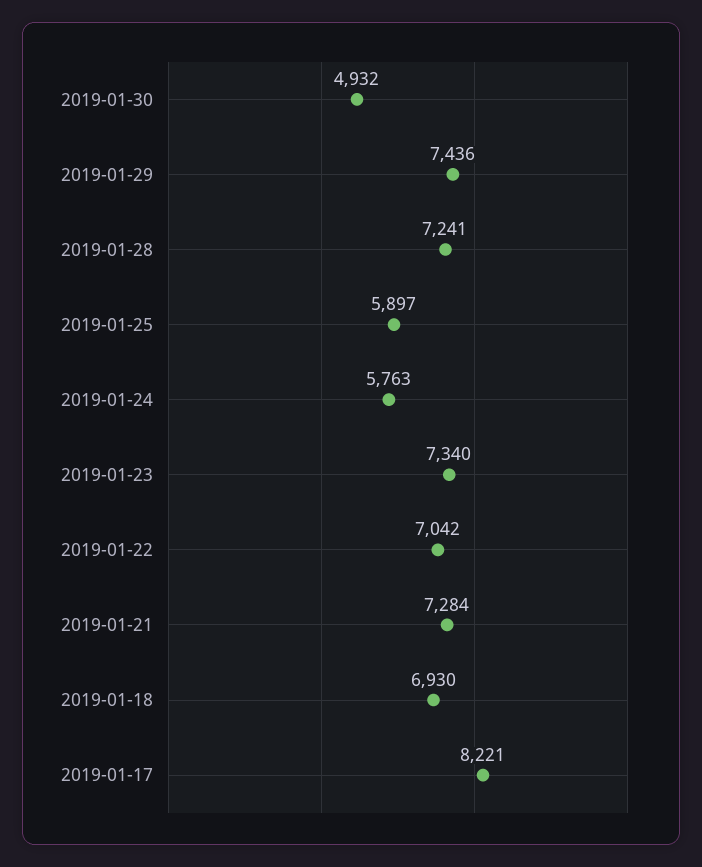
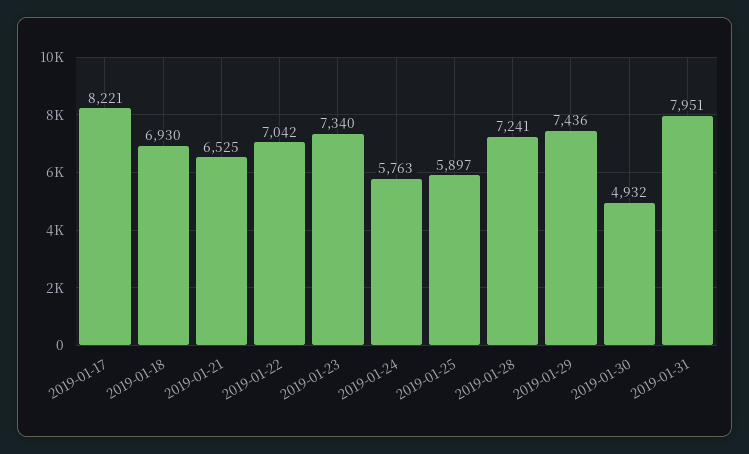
2019-01-21: 7284 -> 6525
2019-01-31: none -> 7951

